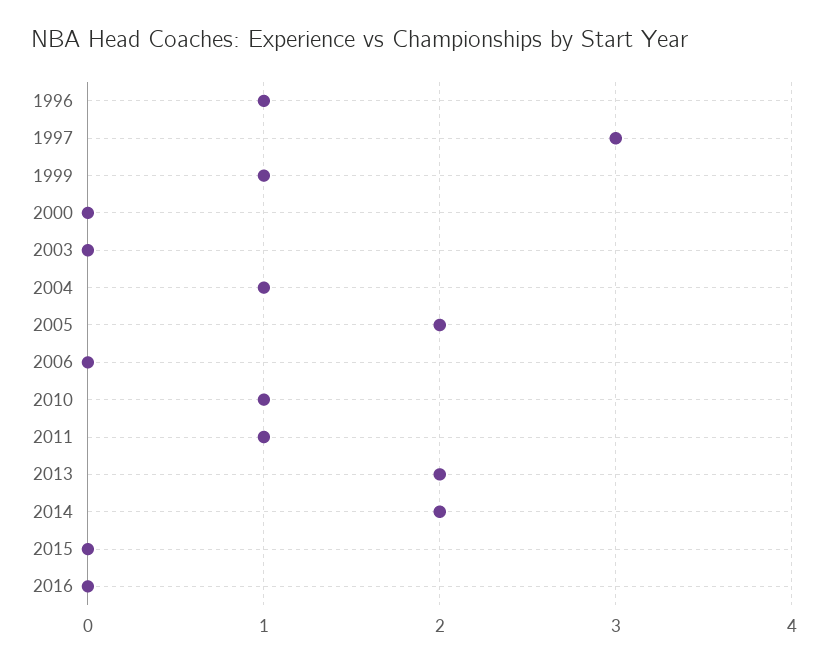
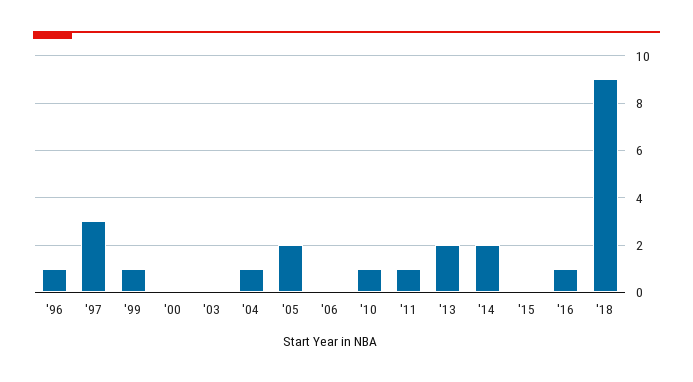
2016: 0 -> 1
'18: none -> 9

